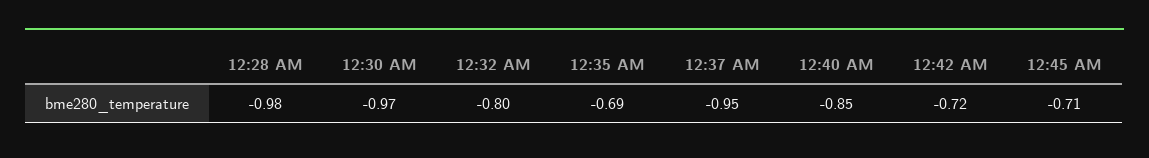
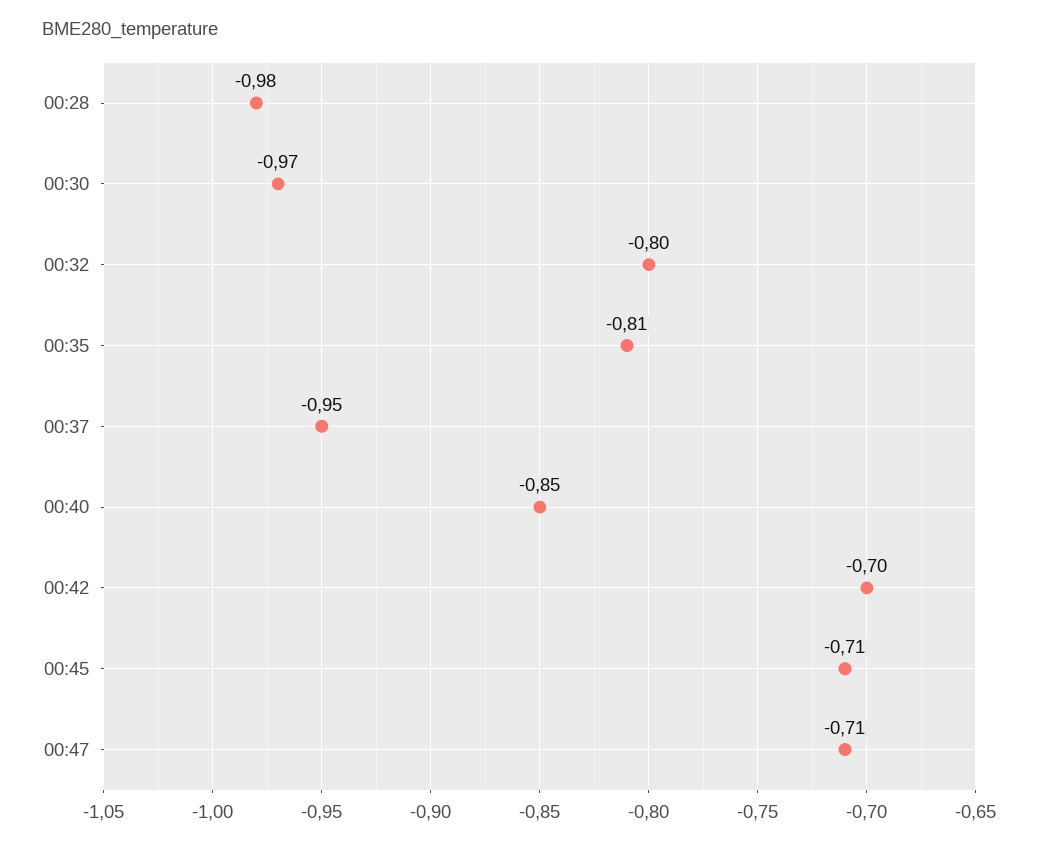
12:35 AM: -0.69 -> -0.81
12:42 AM: -0.72 -> -0.7
00:47: none -> -0.71

